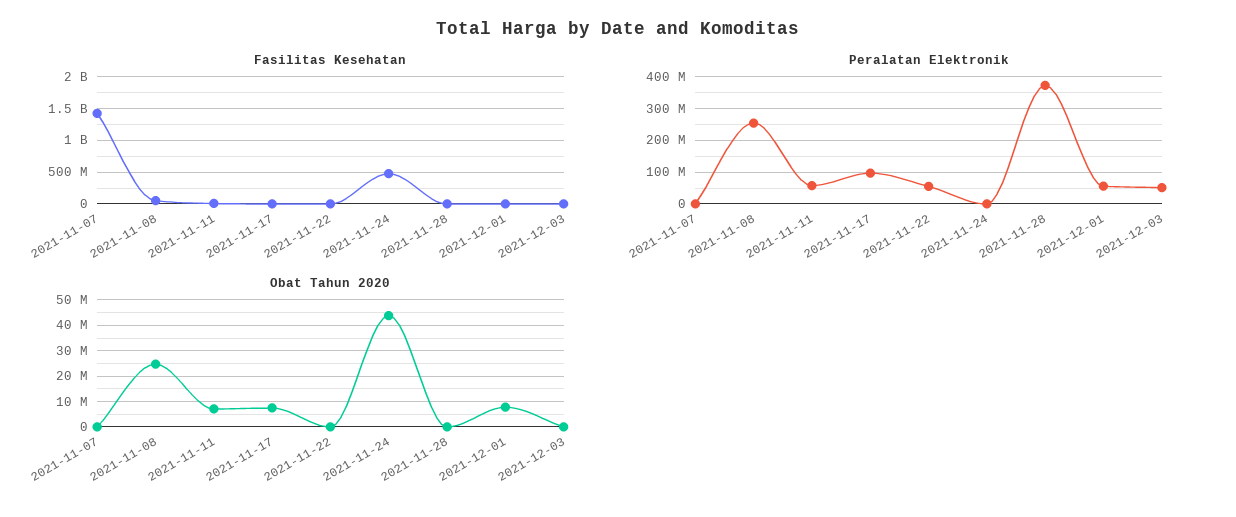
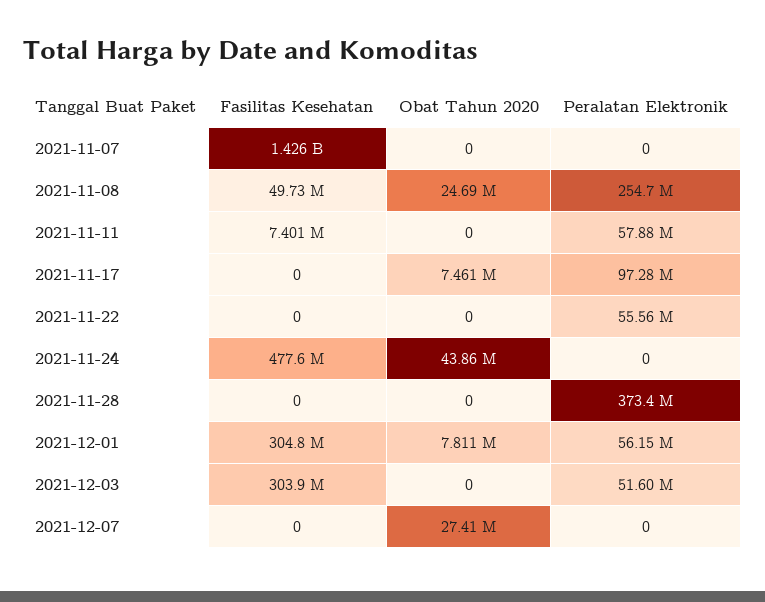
Fasilitas Kesehatan, 2021-12-01: 0 -> 304800000
Fasilitas Kesehatan, 2021-12-03: 0 -> 303900000
Obat Tahun 2020, 2021-11-11: 7500000 -> 0
Fasilitas Kesehatan, 2021-12-07: none -> 0
Obat Tahun 2020, 2021-12-07: none -> 27410000
Peralatan Elektronik, 2021-12-07: none -> 0

